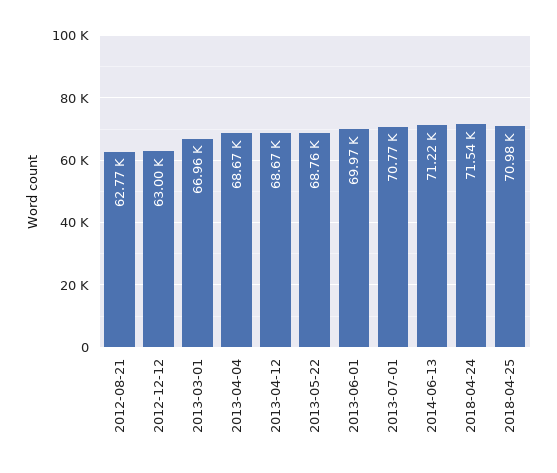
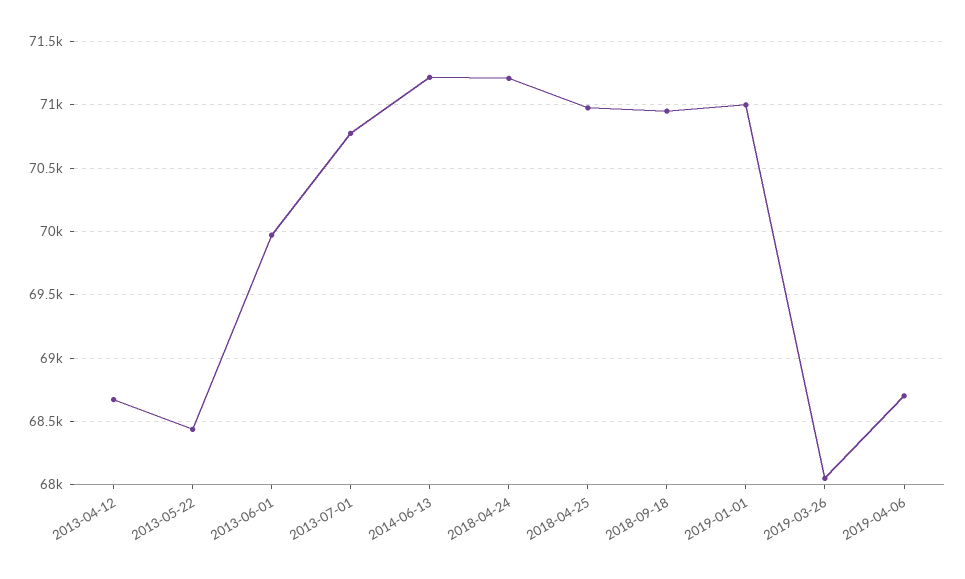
2012-08-21: 62770 -> none
2012-12-12: 63000 -> none
2013-03-01: 66960 -> none
2013-04-04: 68670 -> none
2013-05-22: 68760 -> 68450
2018-04-24: 71540 -> 71200
2018-09-18: none -> 70950
2019-01-01: none -> 71000
2019-03-26: none -> 68050
2019-04-06: none -> 68700

